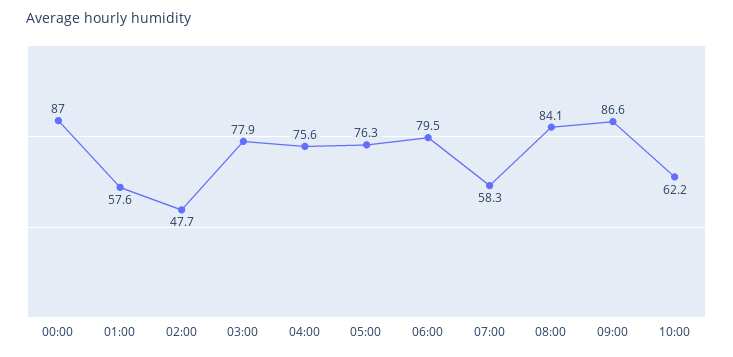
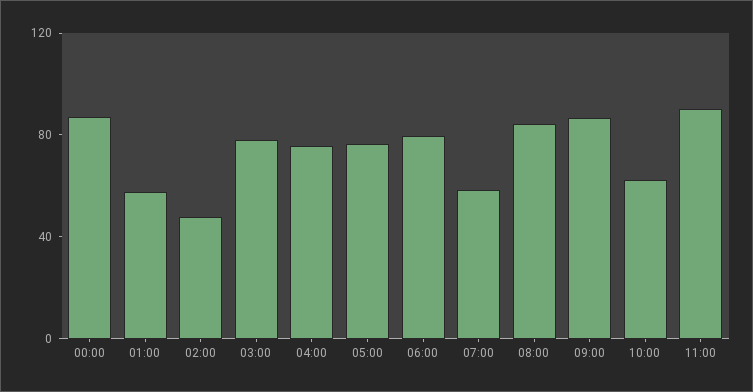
11:00: none -> 90

